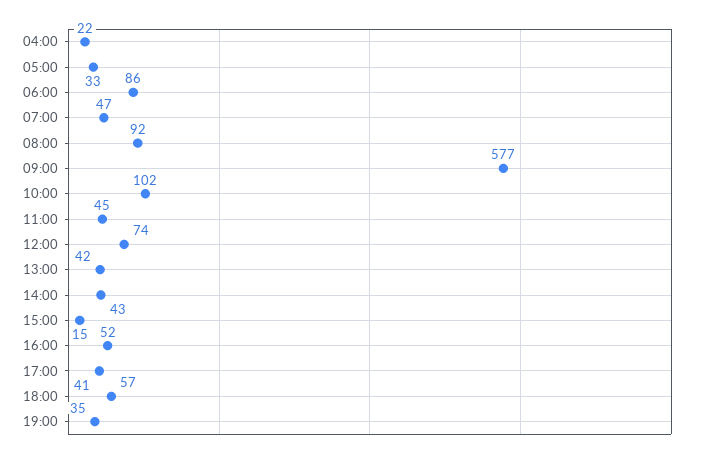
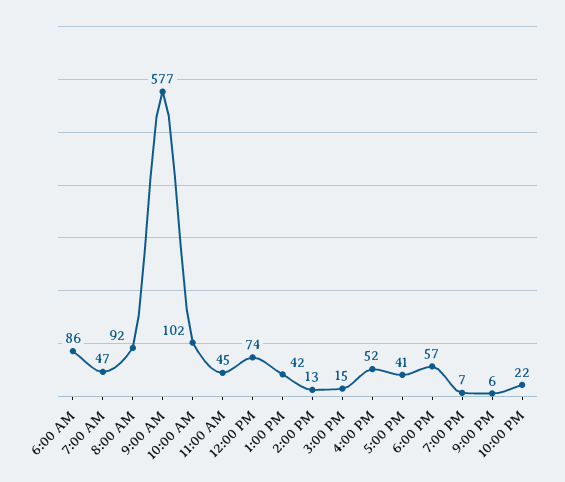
04:00: 22 -> none
05:00: 33 -> none
14:00: 43 -> 13
19:00: 35 -> 7
9:00 PM: none -> 6
10:00 PM: none -> 22

